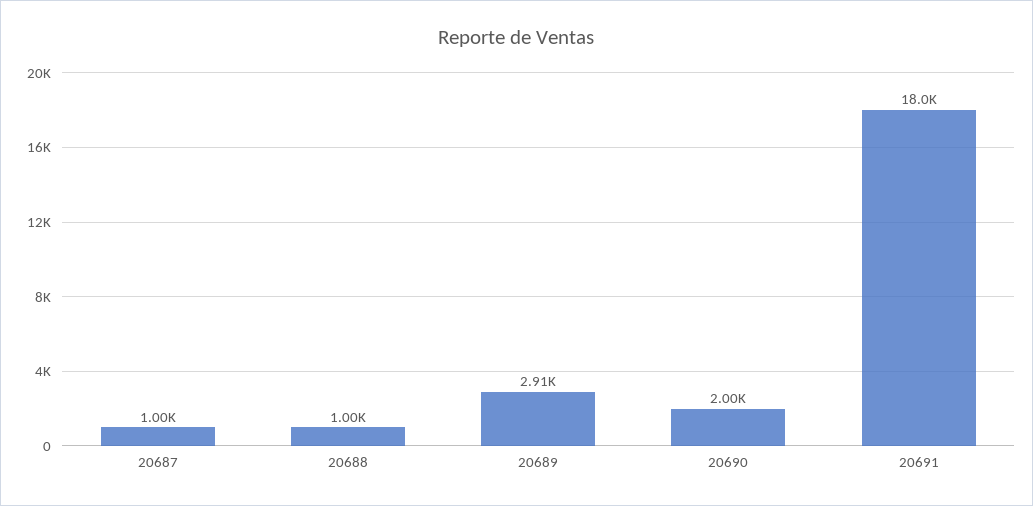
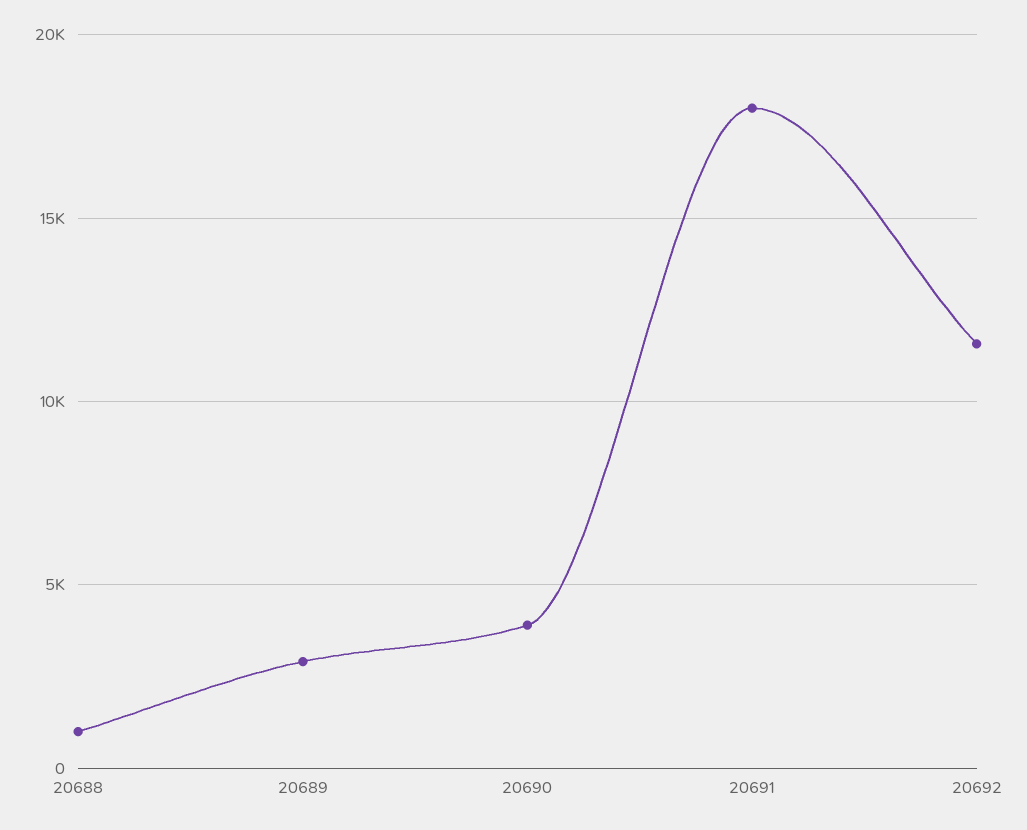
20687: 1000 -> none
20690: 2000 -> 4000
20692: none -> 11500

